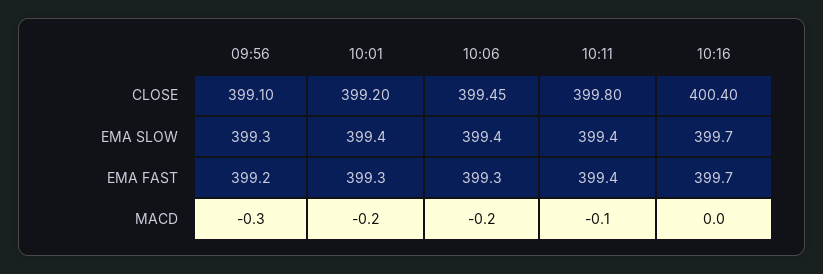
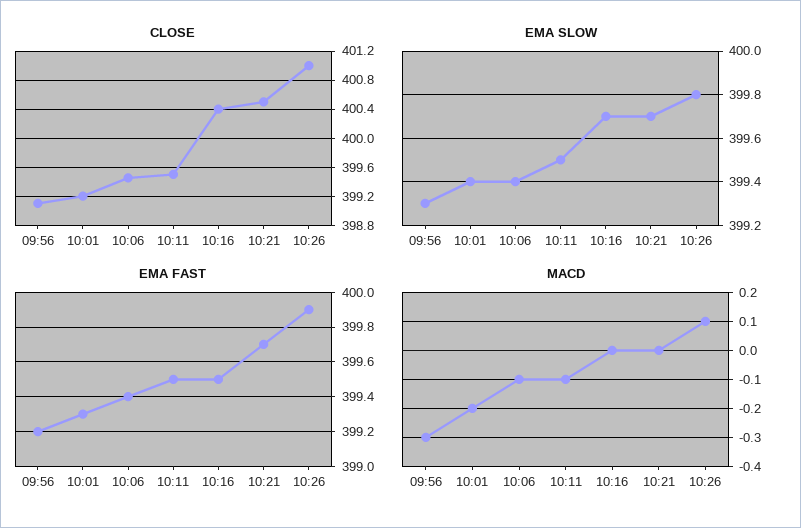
CLOSE, 10:11: 399.8 -> 399.5
EMA SLOW, 10:11: 399.4 -> 399.5
EMA FAST, 10:06: 399.3 -> 399.4
EMA FAST, 10:11: 399.4 -> 399.5
EMA FAST, 10:16: 399.7 -> 399.5
MACD, 10:06: -0.2 -> -0.1
CLOSE, 10:21: none -> 400.5
CLOSE, 10:26: none -> 401
EMA SLOW, 10:21: none -> 399.7
EMA SLOW, 10:26: none -> 399.8
EMA FAST, 10:21: none -> 399.7
EMA FAST, 10:26: none -> 399.9
MACD, 10:21: none -> 0
MACD, 10:26: none -> 0.1

